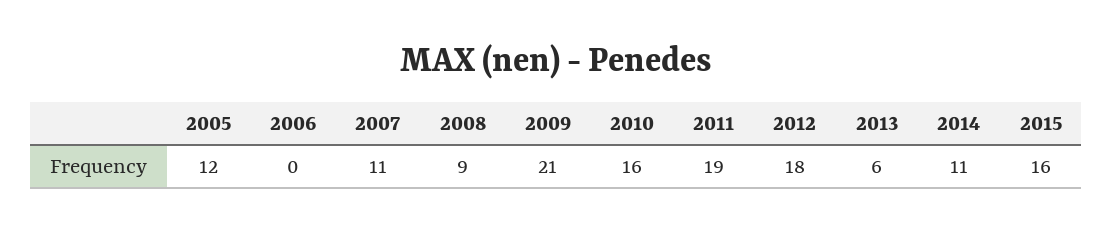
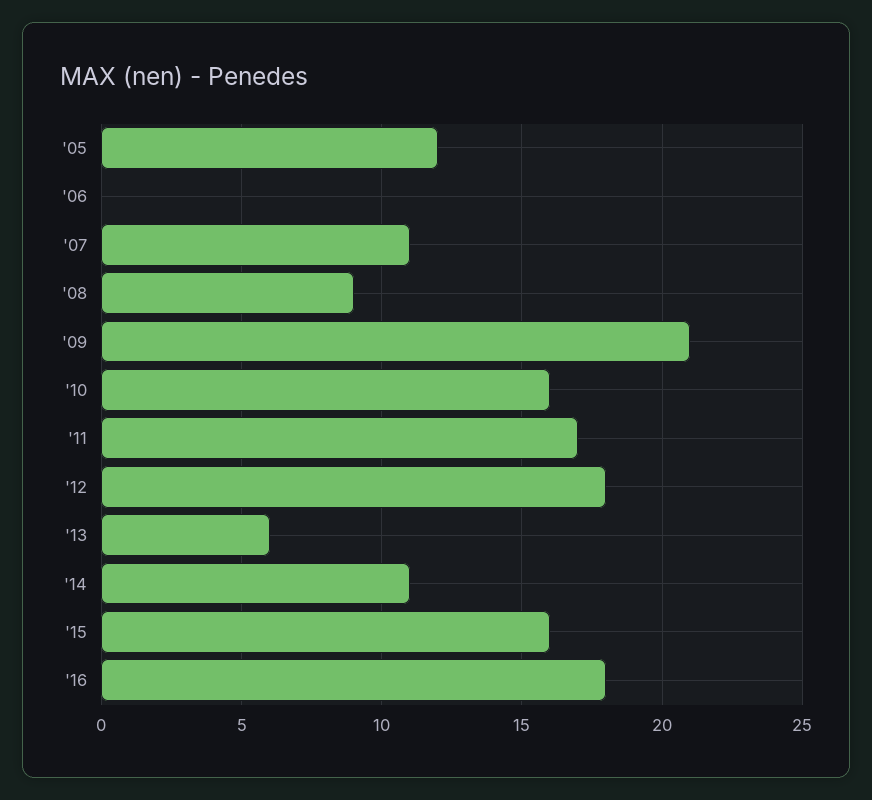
2011: 19 -> 17
'16: none -> 18

